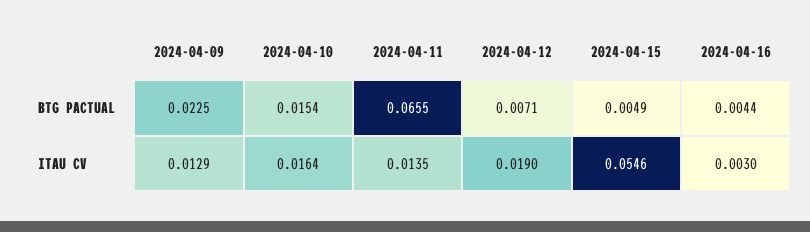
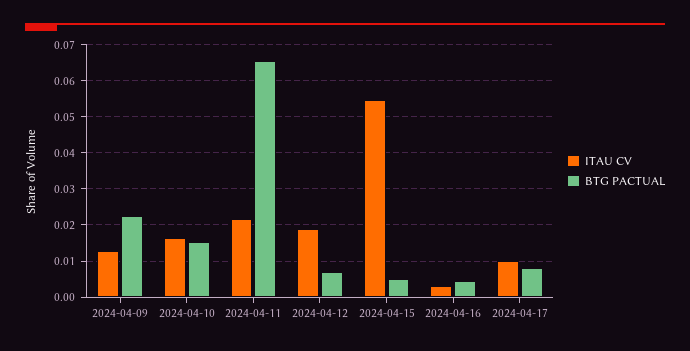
ITAU CV, 2024-04-11: 0.0135 -> 0.022
ITAU CV, 2024-04-17: none -> 0.01
BTG PACTUAL, 2024-04-17: none -> 0.008

